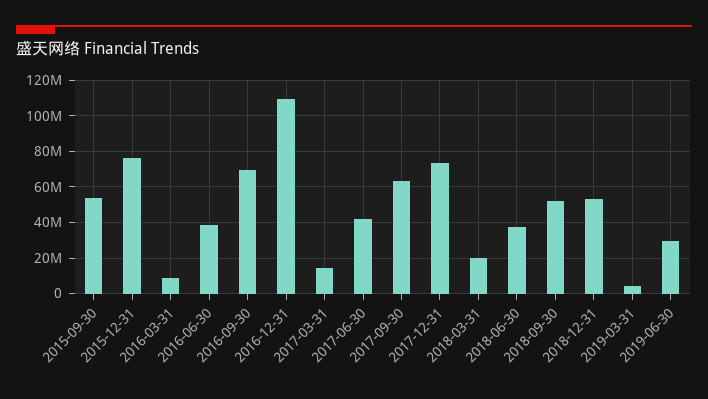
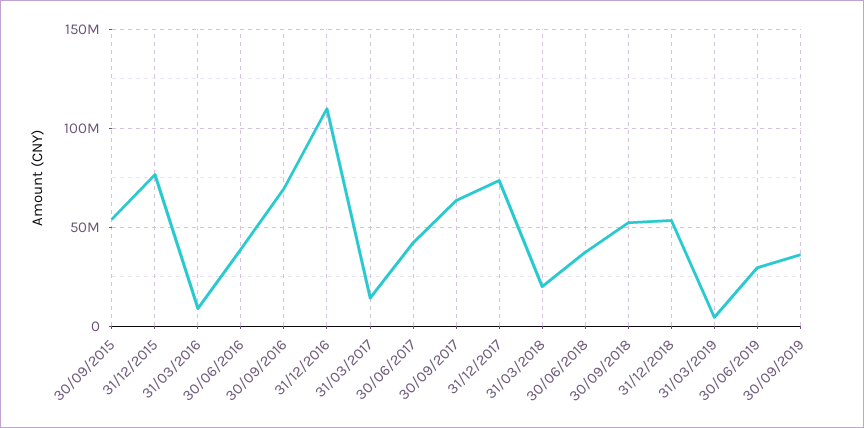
30/09/2019: none -> 35000000

